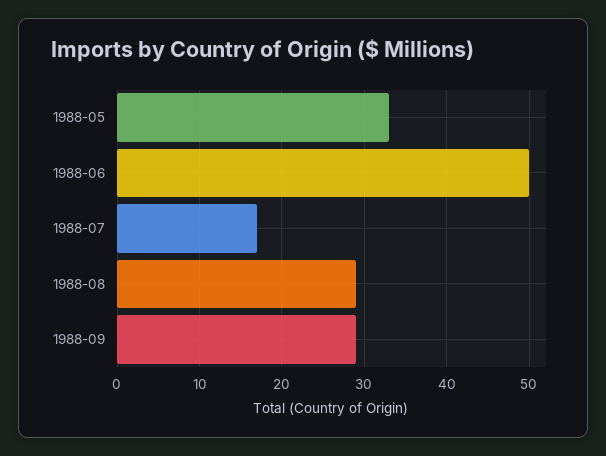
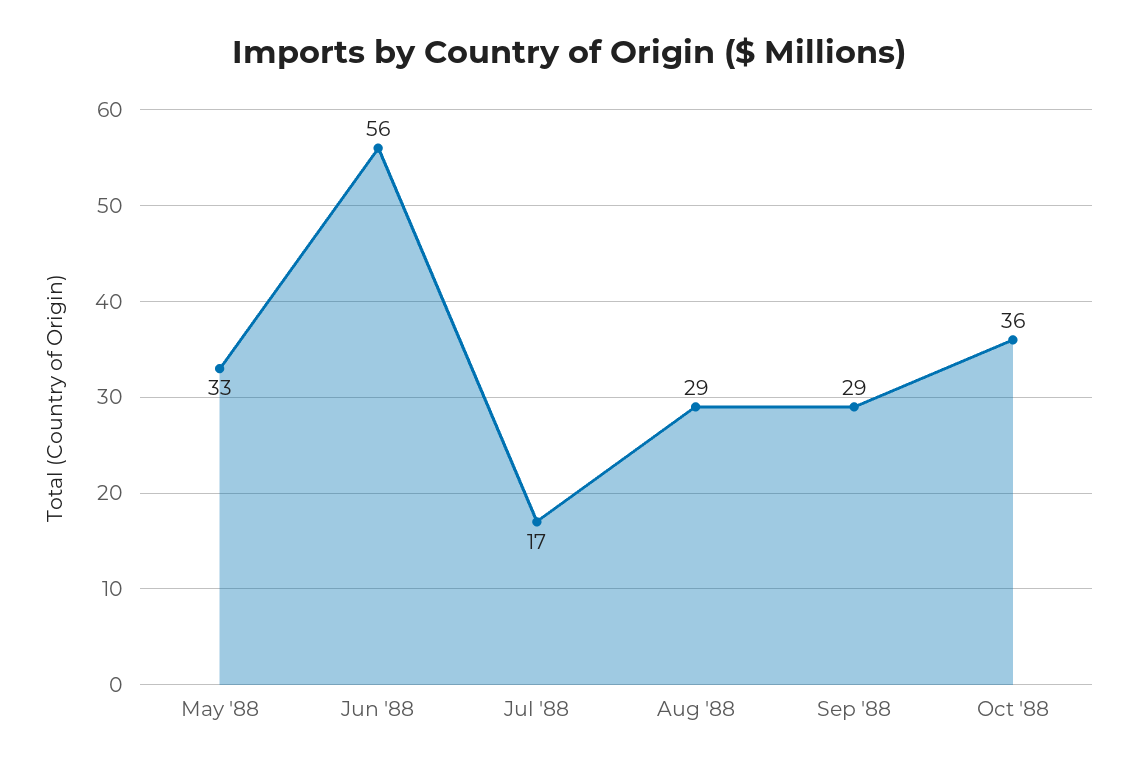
1988-06: 50 -> 56
Oct '88: none -> 36

